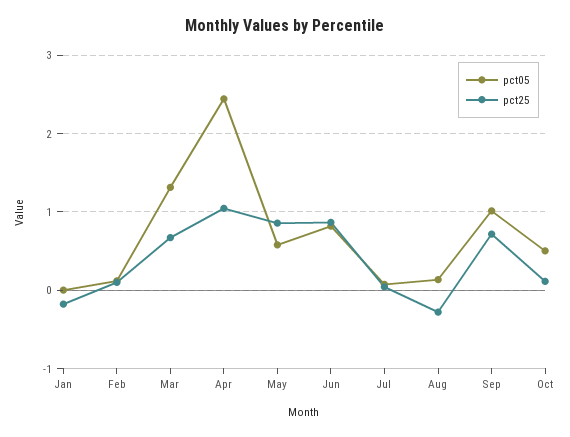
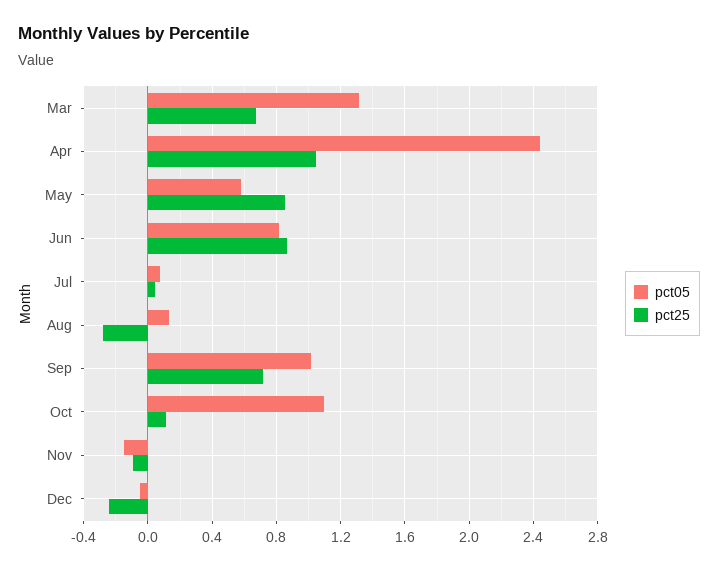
pct05, Jan: 0 -> none
pct25, Jan: -0.2 -> none
pct05, Feb: 0.1 -> none
pct25, Feb: 0.1 -> none
pct05, Oct: 0.5 -> 1.1
pct05, Nov: none -> -0.15
pct25, Nov: none -> -0.1
pct05, Dec: none -> -0.05
pct25, Dec: none -> -0.25

